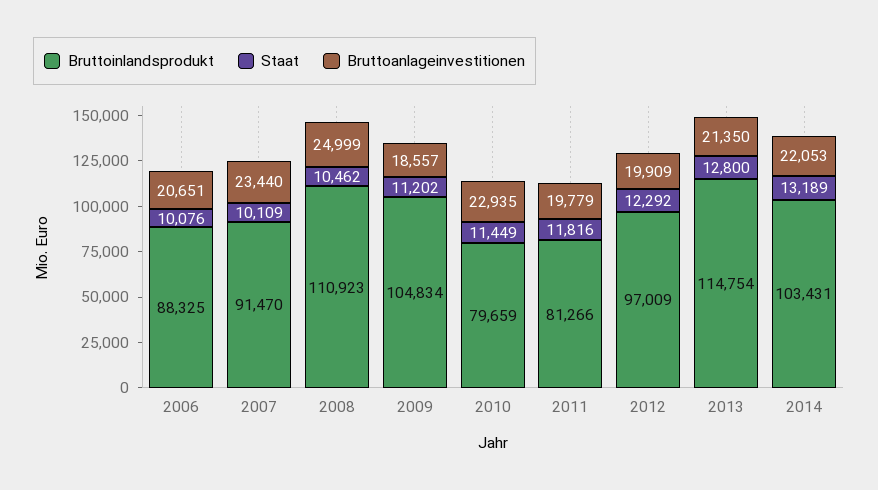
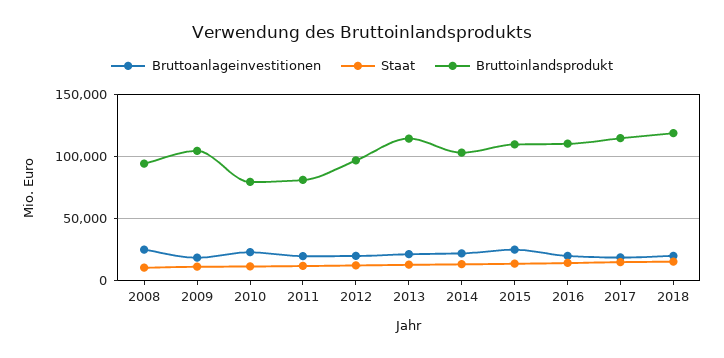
Bruttoinlandsprodukt, 2006: 88325 -> none
Staat, 2006: 10076 -> none
Bruttoanlageinvestitionen, 2006: 20651 -> none
Bruttoinlandsprodukt, 2007: 91470 -> none
Staat, 2007: 10109 -> none
Bruttoanlageinvestitionen, 2007: 23440 -> none
Bruttoinlandsprodukt, 2008: 110923 -> 95000
Bruttoanlageinvestitionen, 2015: none -> 25000
Staat, 2015: none -> 15000
Bruttoinlandsprodukt, 2015: none -> 110000
Bruttoanlageinvestitionen, 2016: none -> 20000
Staat, 2016: none -> 15000
Bruttoinlandsprodukt, 2016: none -> 110000
Bruttoanlageinvestitionen, 2017: none -> 20000
Staat, 2017: none -> 15000
Bruttoinlandsprodukt, 2017: none -> 115000
Bruttoanlageinvestitionen, 2018: none -> 20000
Staat, 2018: none -> 15000
Bruttoinlandsprodukt, 2018: none -> 120000

